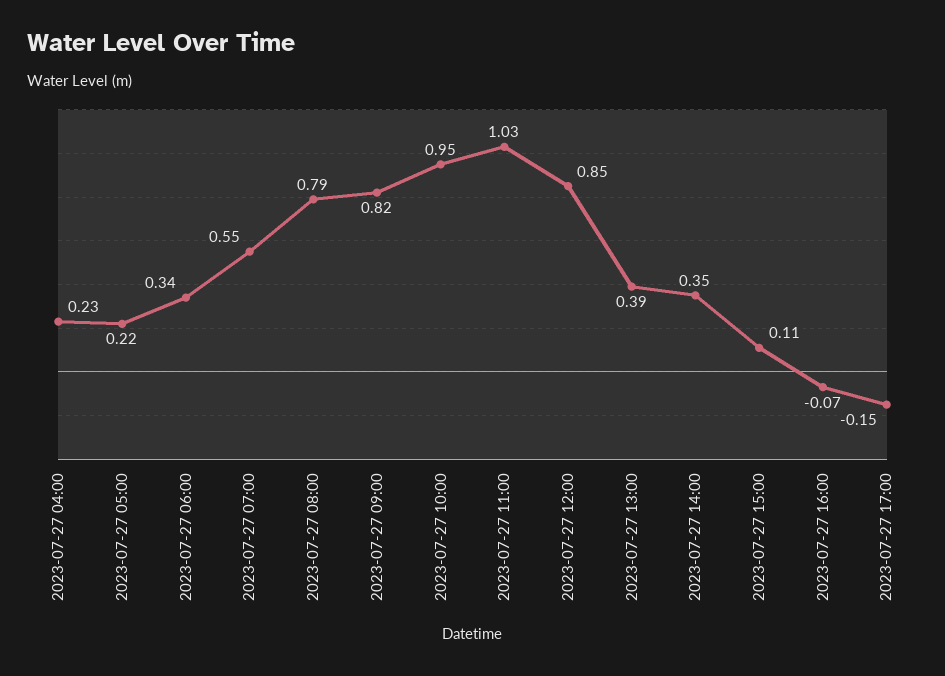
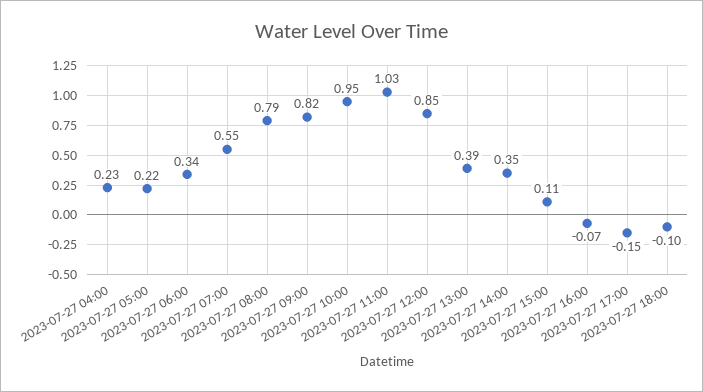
2023-07-27 18:00: none -> -0.1

